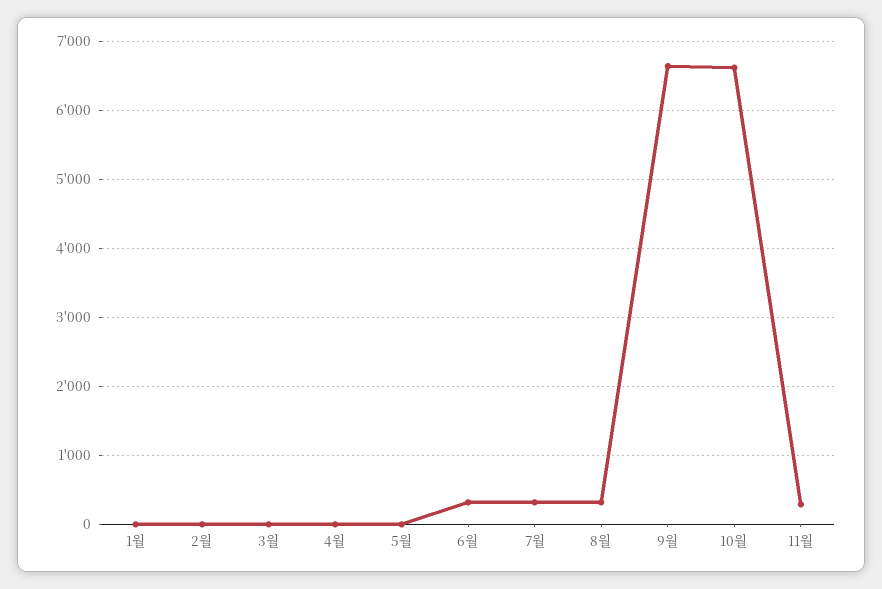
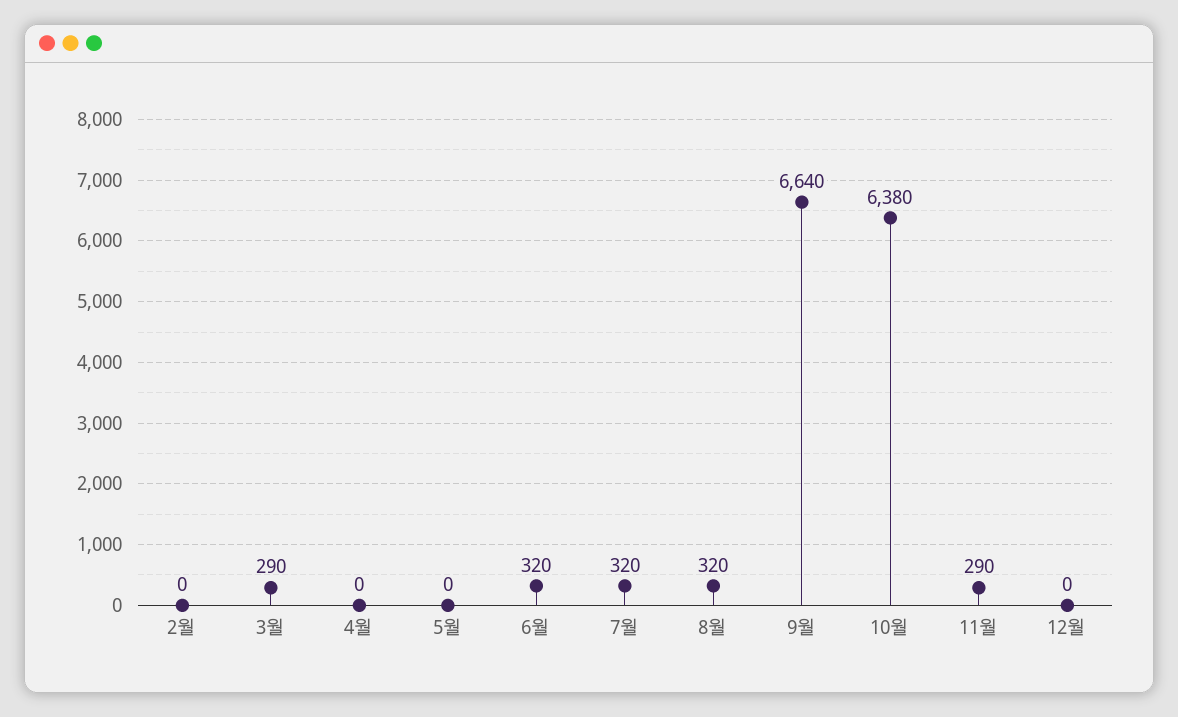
1월: 0 -> none
3월: 0 -> 290
10월: 6600 -> 6380
12월: none -> 0

